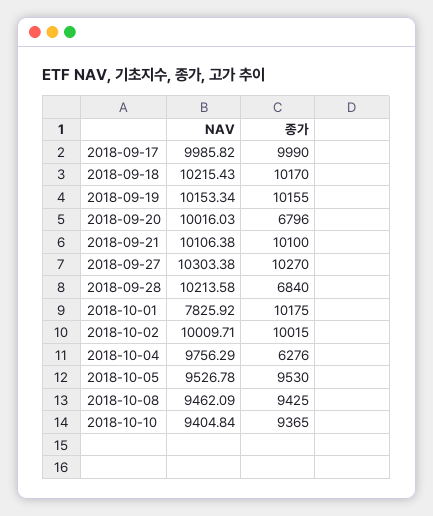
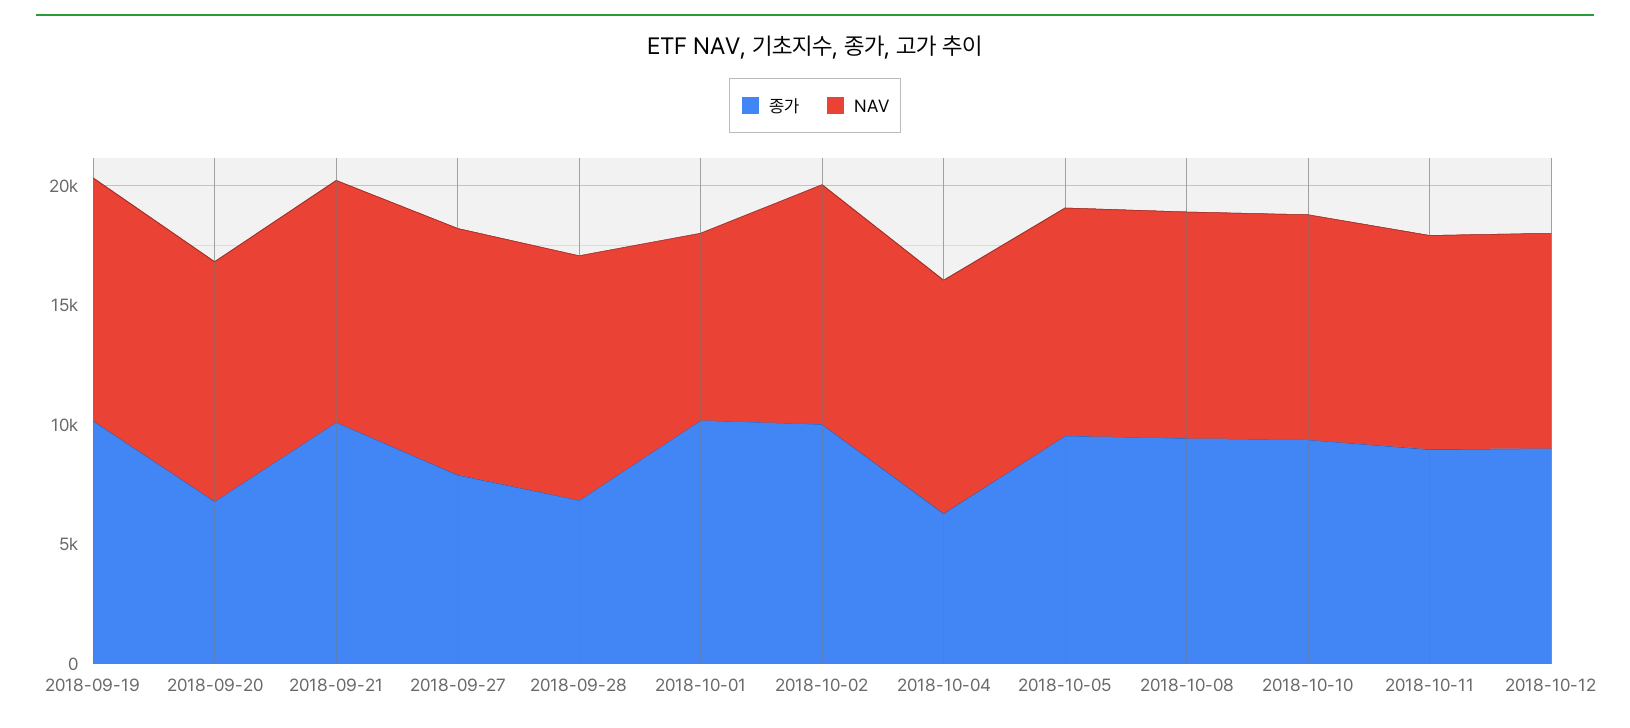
NAV, 2018-09-17: 9985.82 -> none
종가, 2018-09-17: 9990 -> none
NAV, 2018-09-18: 10215.43 -> none
종가, 2018-09-18: 10170 -> none
종가, 2018-09-27: 10270 -> 8000
종가, 2018-10-11: none -> 9000
NAV, 2018-10-11: none -> 9000
종가, 2018-10-12: none -> 9000
NAV, 2018-10-12: none -> 9000

